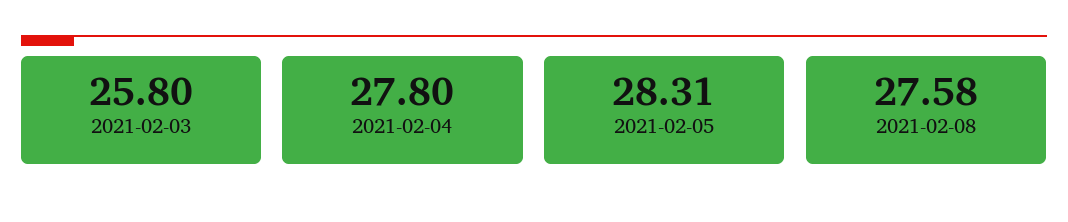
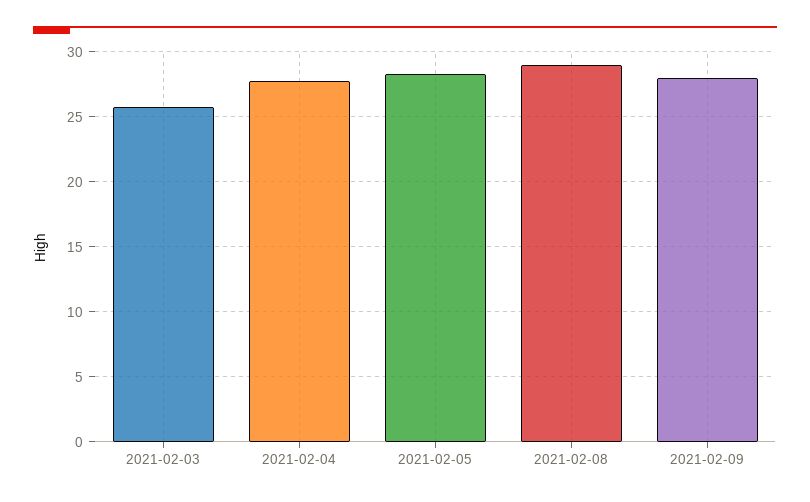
2021-02-08: 27.58 -> 29
2021-02-09: none -> 28

